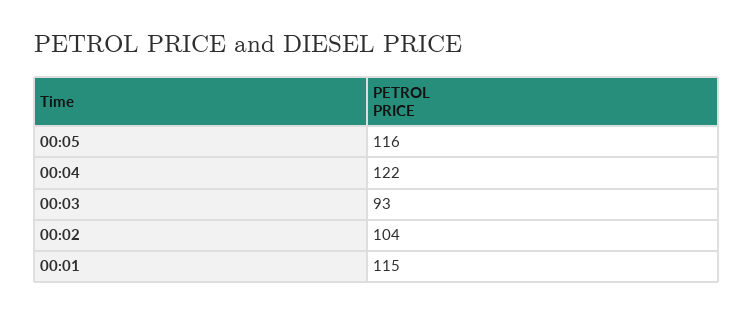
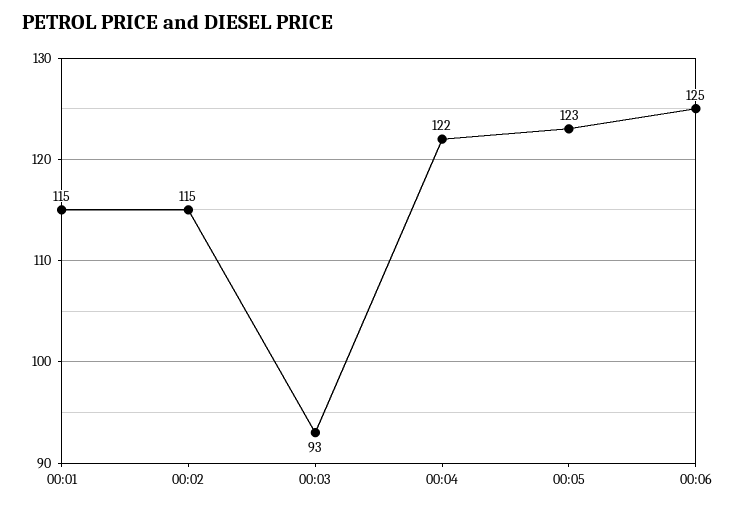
00:05: 116 -> 123
00:02: 104 -> 115
00:06: none -> 125

